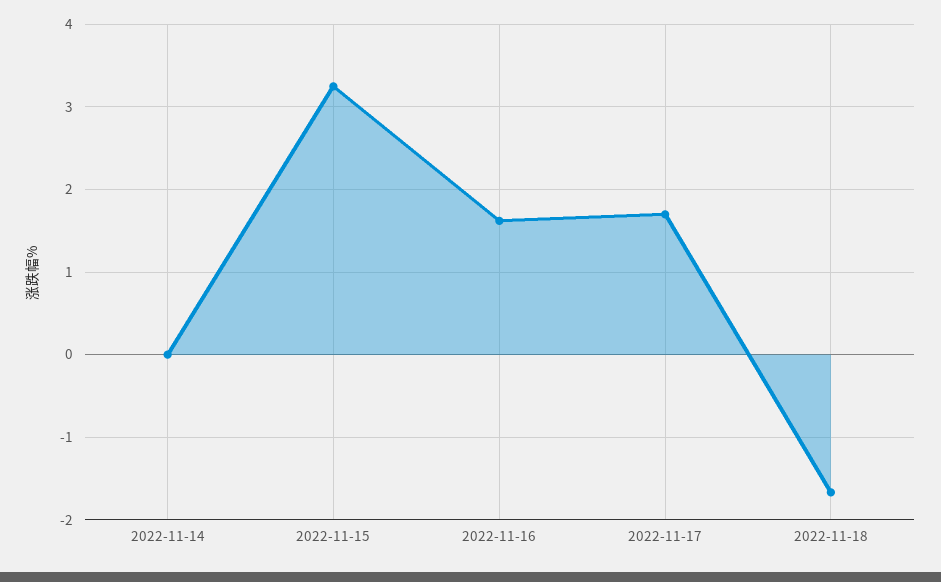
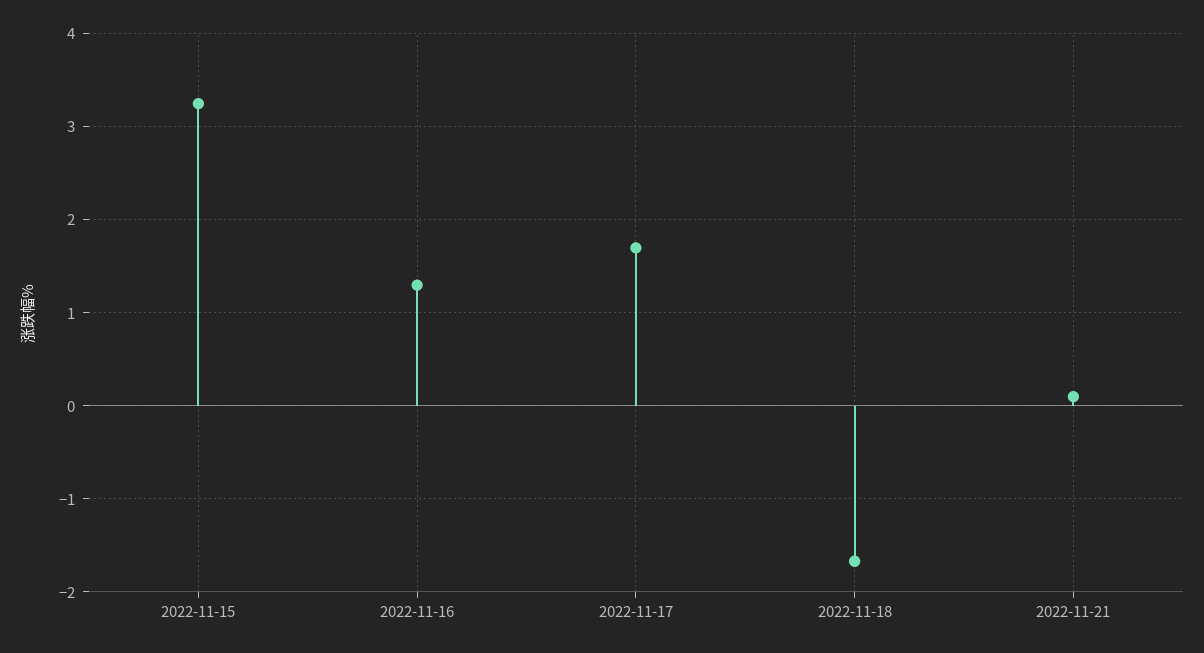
2022-11-14: 0 -> none
2022-11-16: 1.6 -> 1.3
2022-11-21: none -> 0.1

